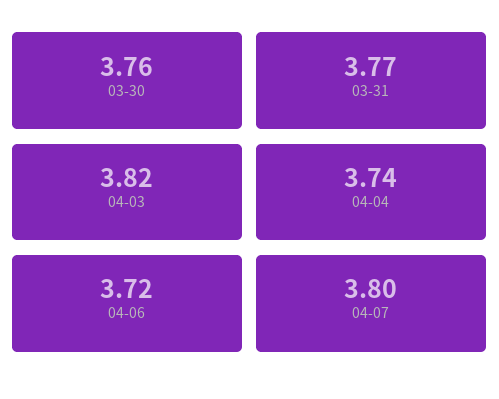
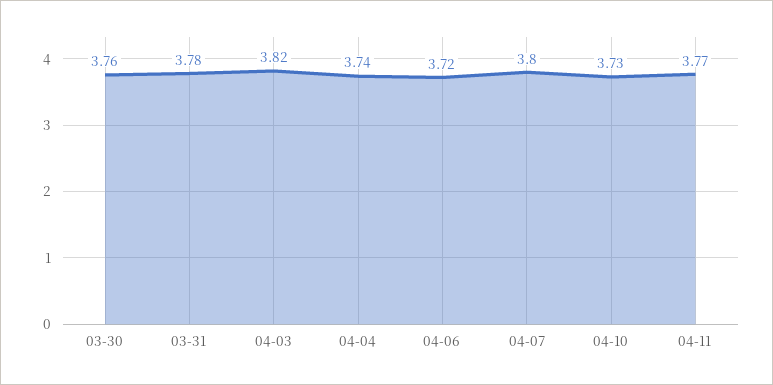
03-31: 3.77 -> 3.78
04-10: none -> 3.73
04-11: none -> 3.77

